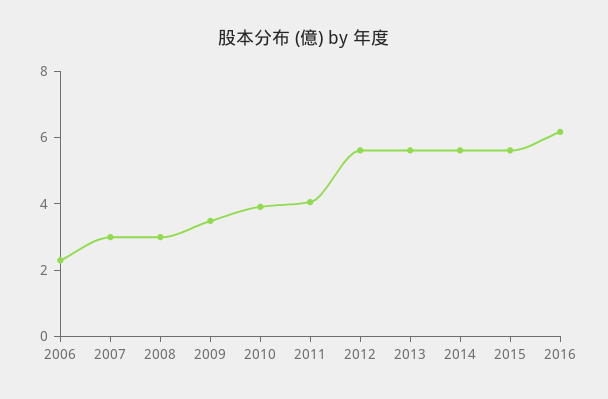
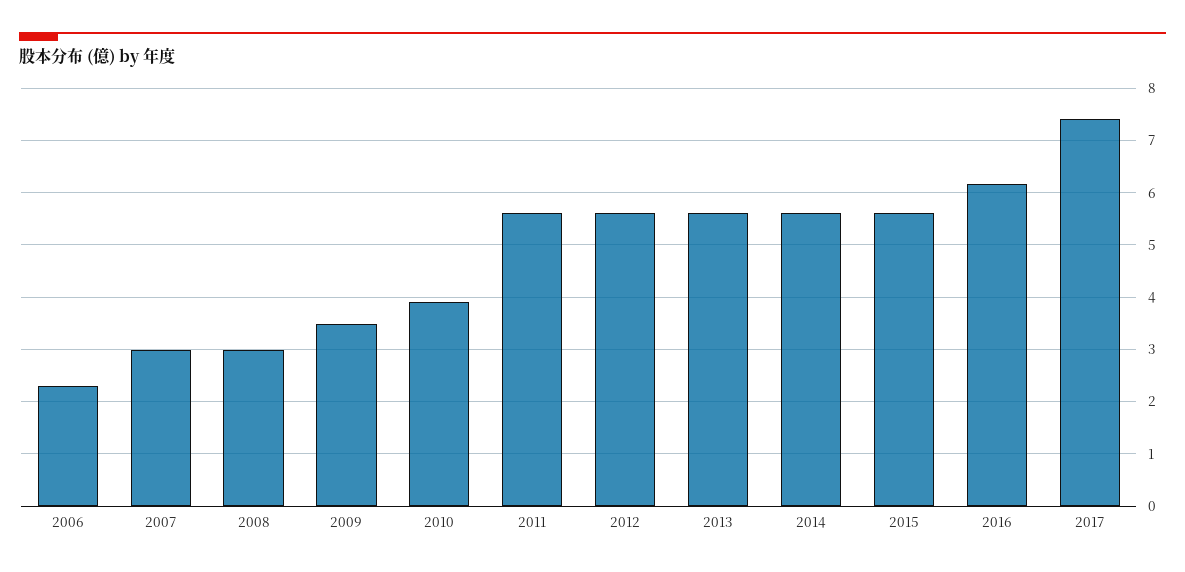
2011: 4 -> 5.6
2017: none -> 7.4

